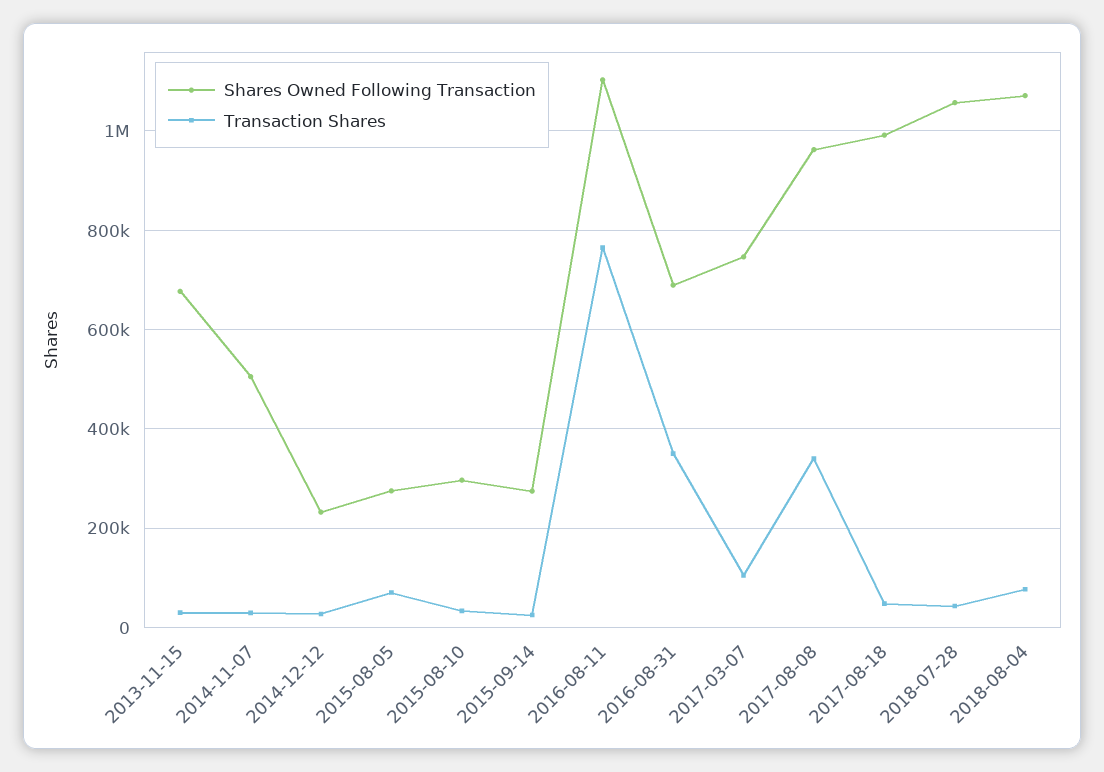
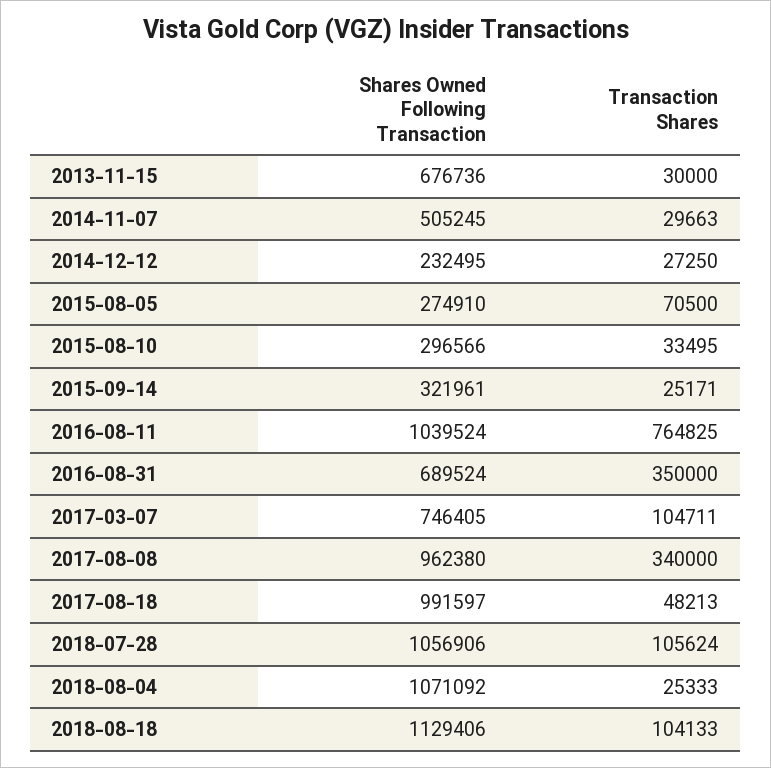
Shares Owned Following Transaction, 2015-09-14: 280000 -> 321961
Shares Owned Following Transaction, 2016-08-11: 1100000 -> 1039524
Transaction Shares, 2018-07-28: 40000 -> 105624
Transaction Shares, 2018-08-04: 80000 -> 25333
Shares Owned Following Transaction, 2018-08-18: none -> 1129406
Transaction Shares, 2018-08-18: none -> 104133

